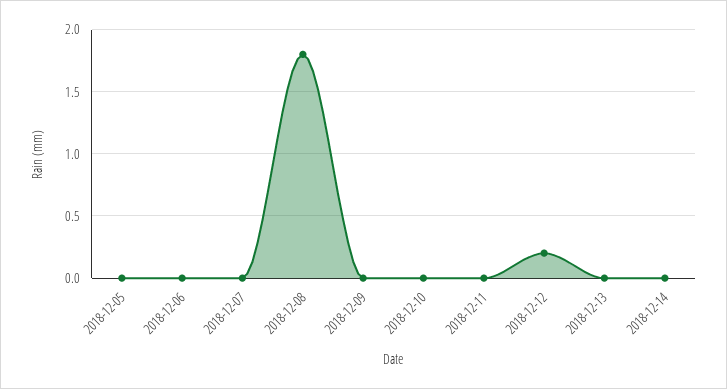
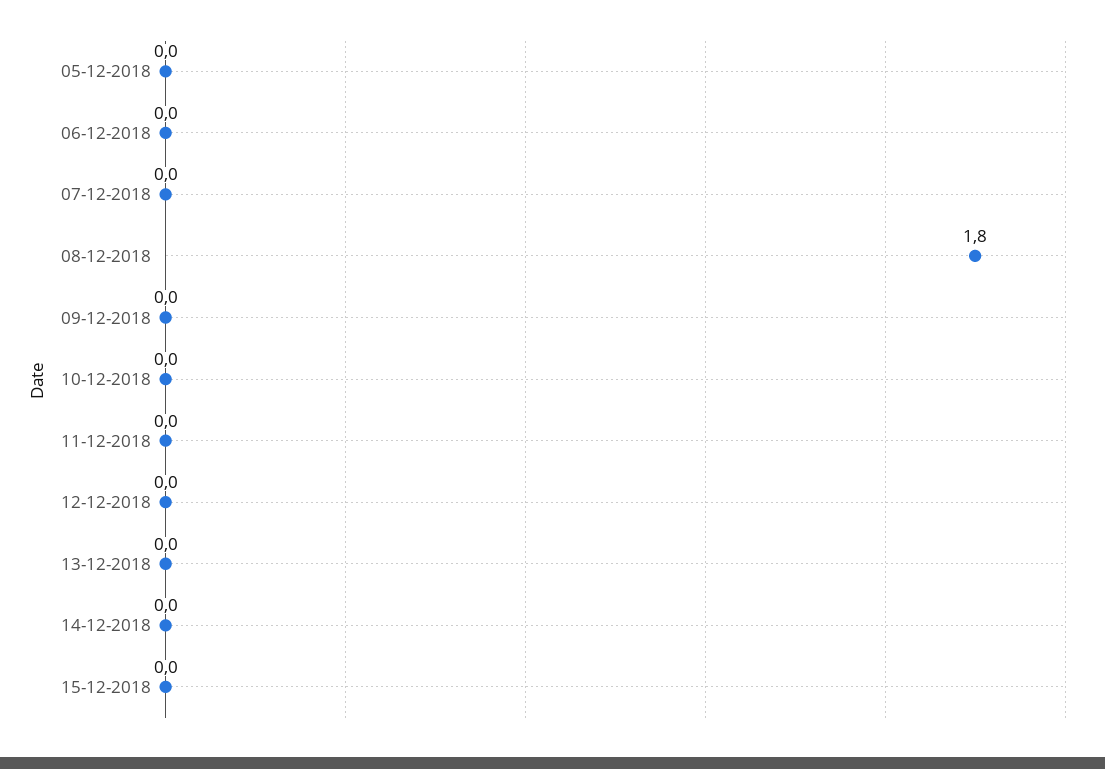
2018-12-12: 0.2 -> 0
15-12-2018: none -> 0

